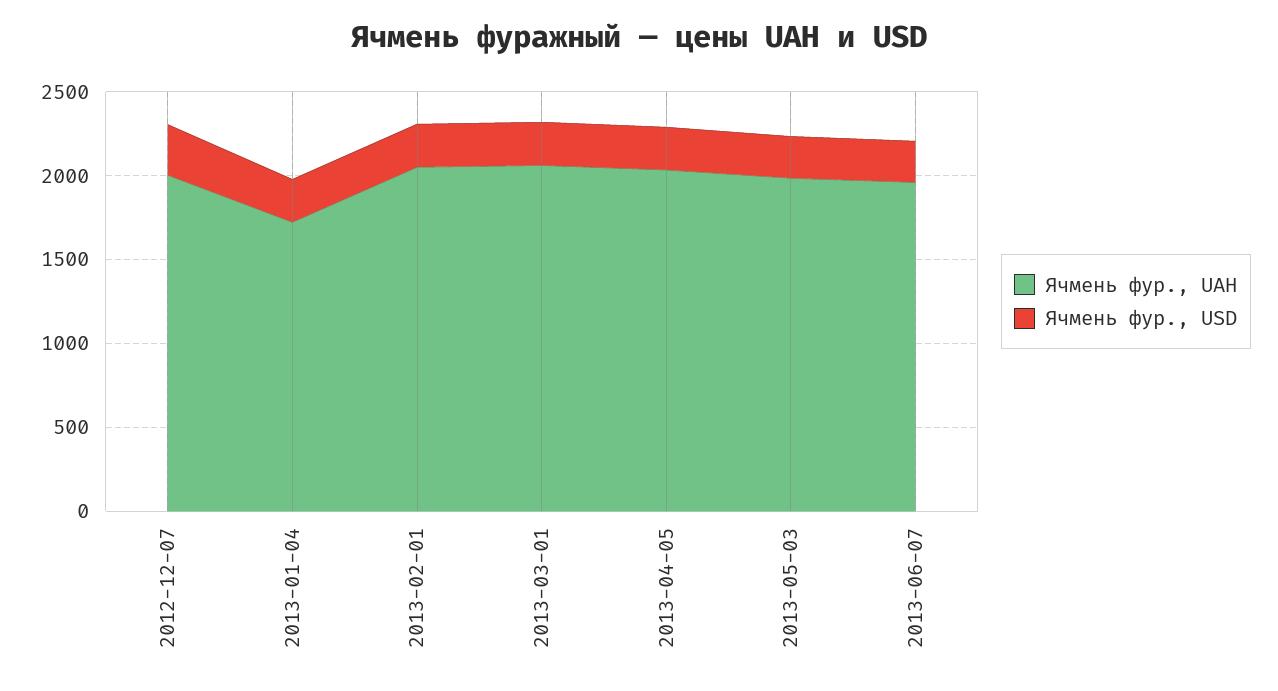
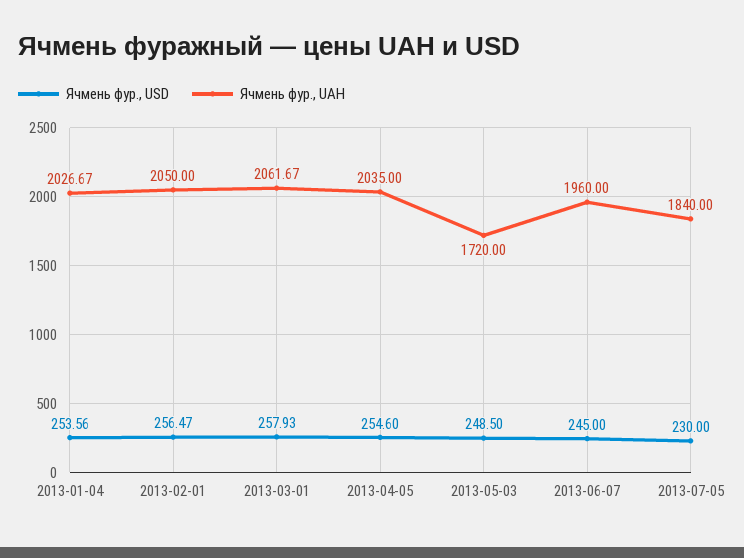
Ячмень фур., UAH, 2012-12-07: 2000 -> none
Ячмень фур., USD, 2012-12-07: 300 -> none
Ячмень фур., UAH, 2013-01-04: 1700 -> 2026.67
Ячмень фур., UAH, 2013-05-03: 2000 -> 1720
Ячмень фур., USD, 2013-07-05: none -> 230
Ячмень фур., UAH, 2013-07-05: none -> 1840

